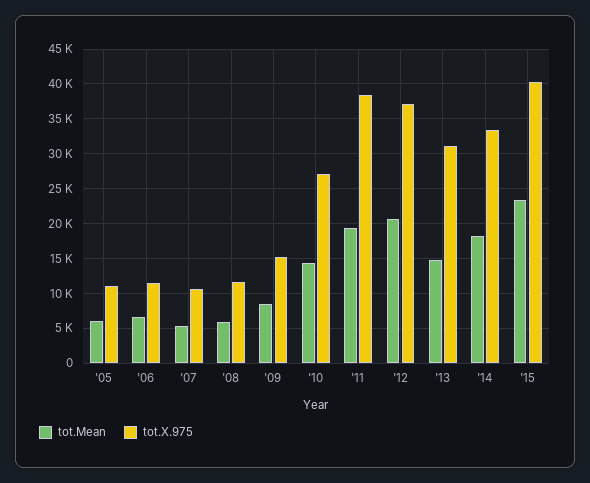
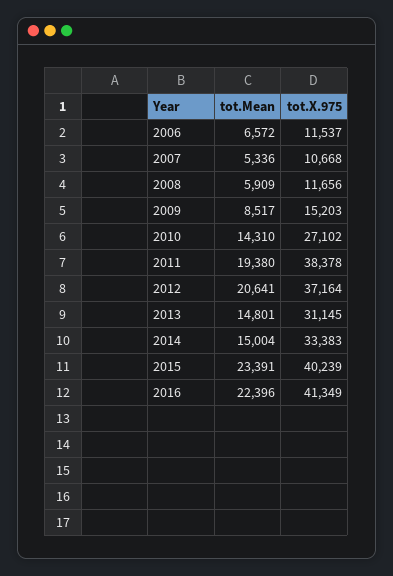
tot.Mean, '05: 6000 -> none
tot.X.975, '05: 11000 -> none
tot.Mean, '14: 18000 -> 15004
tot.Mean, 2016: none -> 22396
tot.X.975, 2016: none -> 41349

